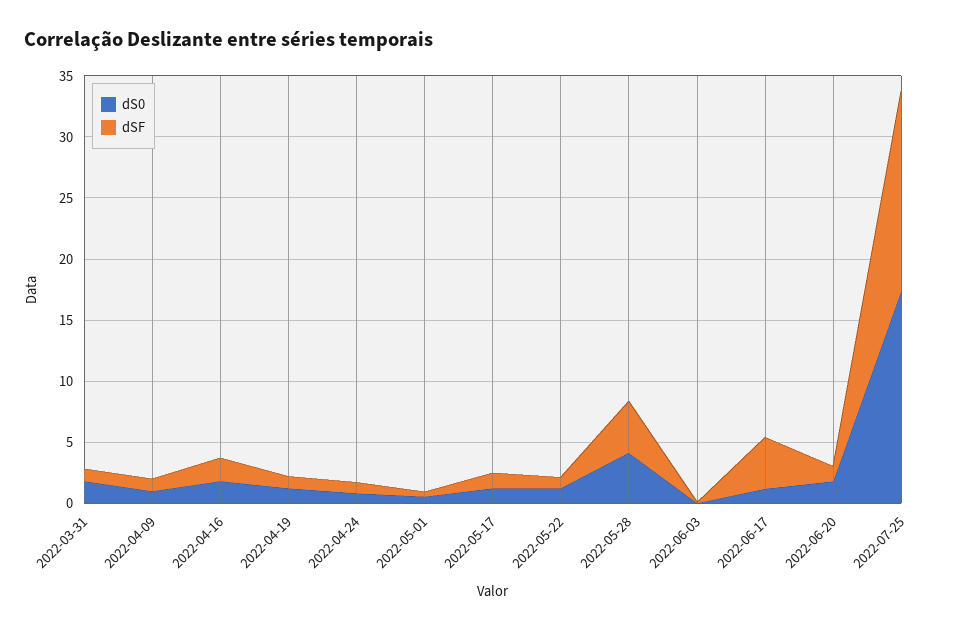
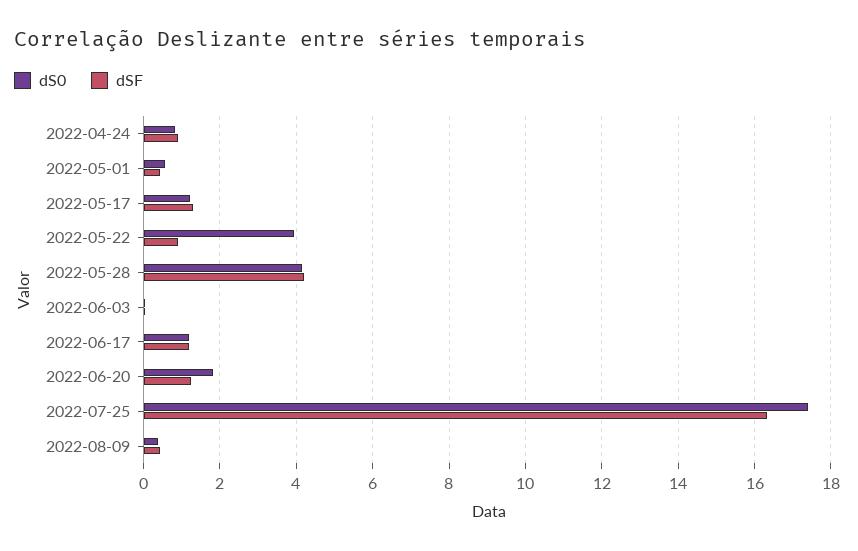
dS0, 2022-03-31: 2 -> none
dSF, 2022-03-31: 1 -> none
dS0, 2022-04-09: 1 -> none
dSF, 2022-04-09: 1 -> none
dS0, 2022-04-16: 2 -> none
dSF, 2022-04-16: 2 -> none
dS0, 2022-04-19: 1 -> none
dSF, 2022-04-19: 1 -> none
dS0, 2022-05-22: 1 -> 4
dSF, 2022-06-17: 4 -> 1.2
dS0, 2022-08-09: none -> 0.4
dSF, 2022-08-09: none -> 0.4

